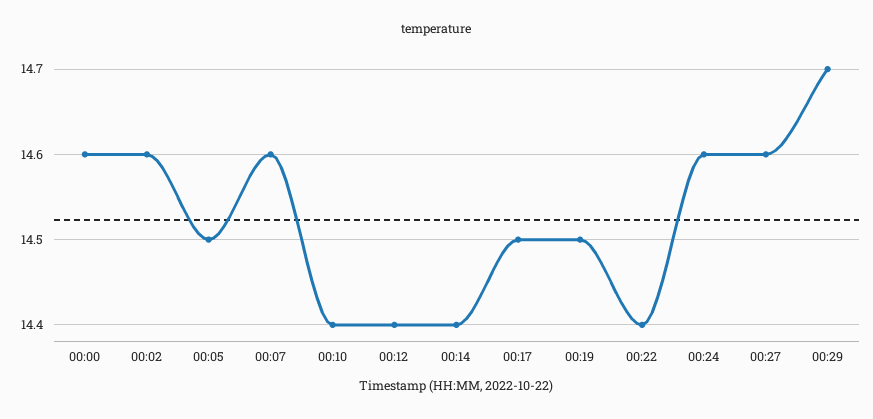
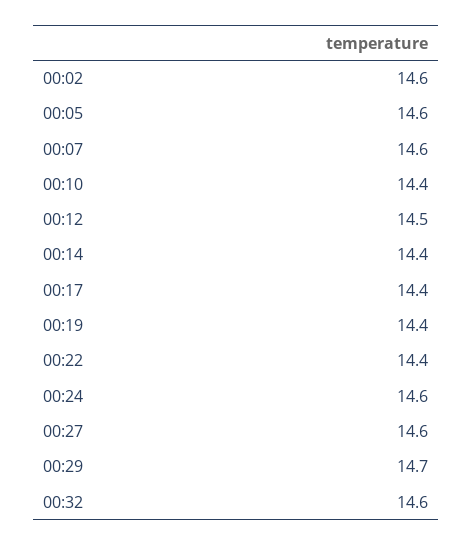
00:00: 14.6 -> none
00:05: 14.5 -> 14.6
00:12: 14.4 -> 14.5
00:17: 14.5 -> 14.4
00:19: 14.5 -> 14.4
00:32: none -> 14.6

